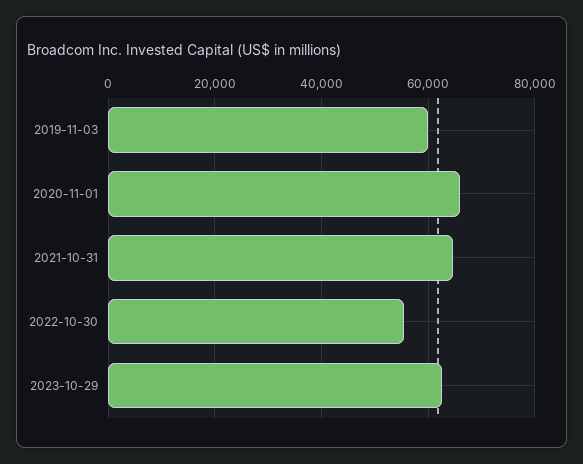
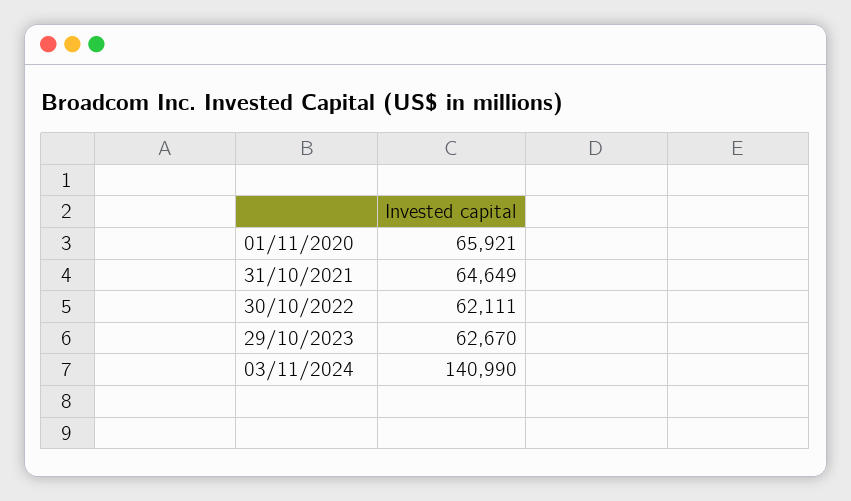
2019-11-03: 60000 -> none
2022-10-30: 56000 -> 62111
03/11/2024: none -> 140990

